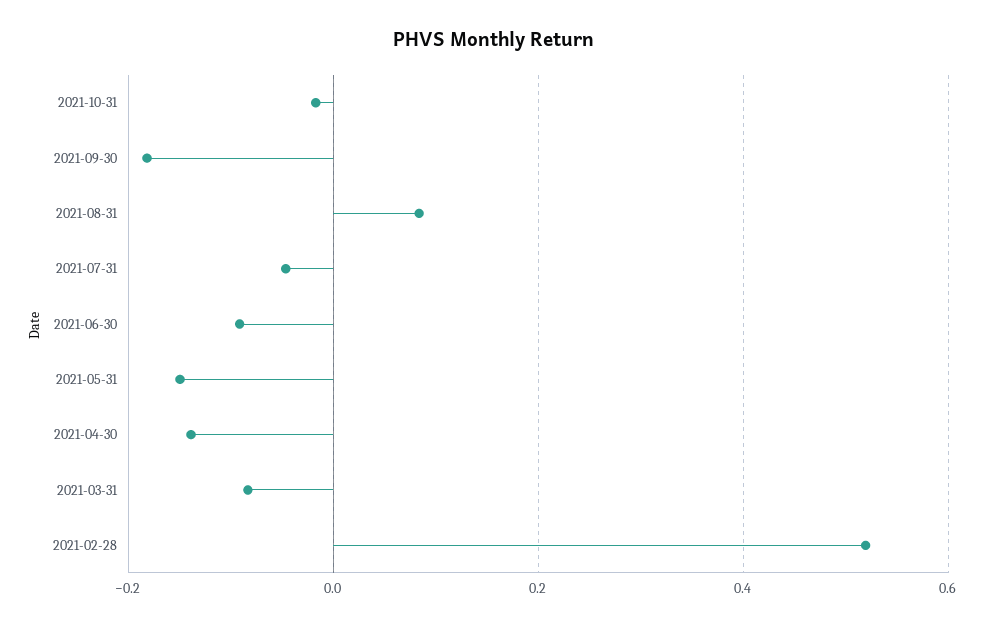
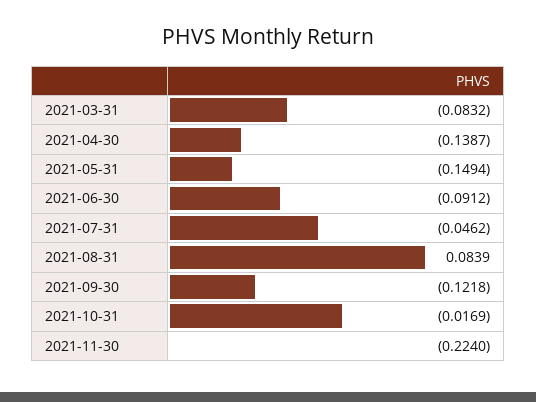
2021-09-30: -0.18 -> -0.1218
2021-02-28: 0.52 -> none
2021-11-30: none -> -0.224

